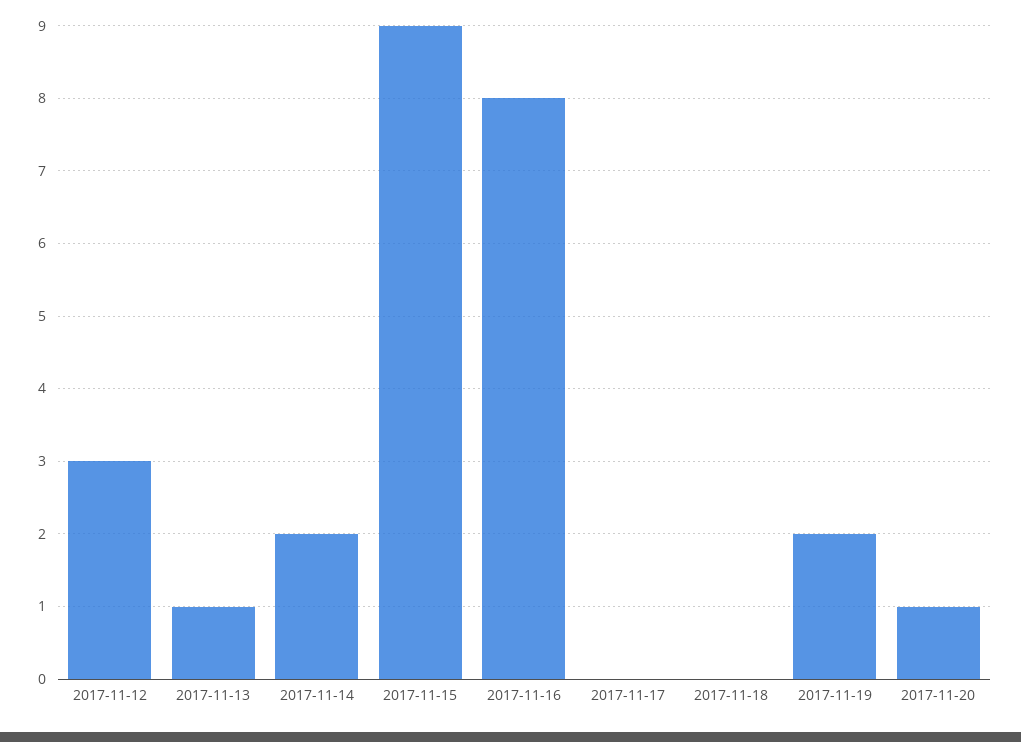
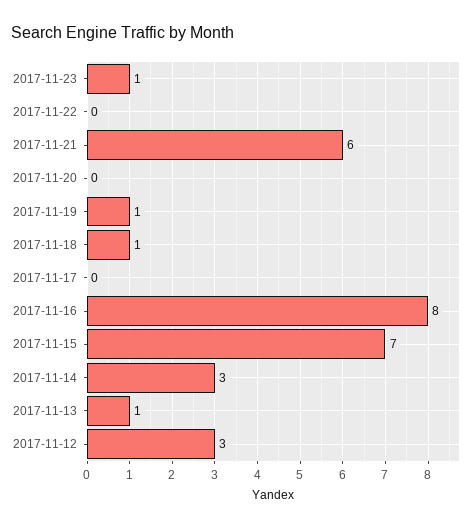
2017-11-14: 2 -> 3
2017-11-15: 9 -> 7
2017-11-18: 0 -> 1
2017-11-19: 2 -> 1
2017-11-20: 1 -> 0
2017-11-23: none -> 1
2017-11-22: none -> 0
2017-11-21: none -> 6

